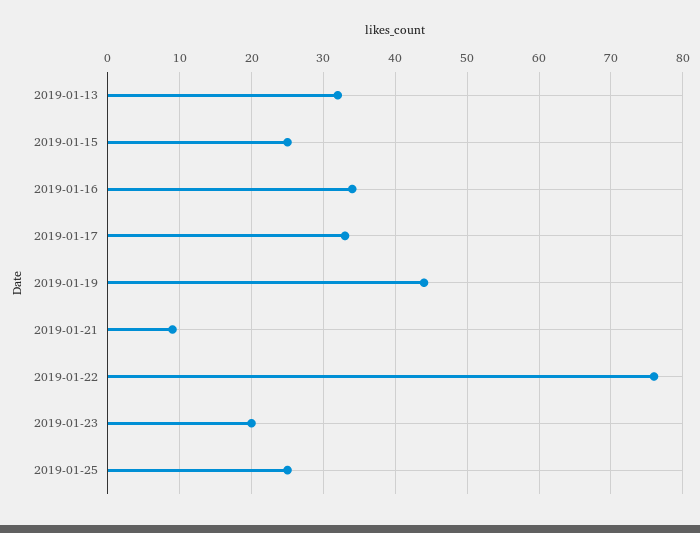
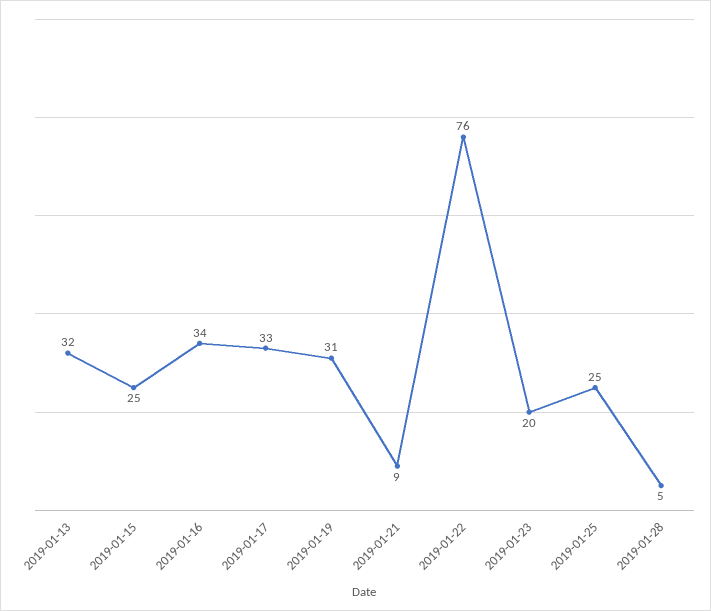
2019-01-19: 44 -> 31
2019-01-28: none -> 5

